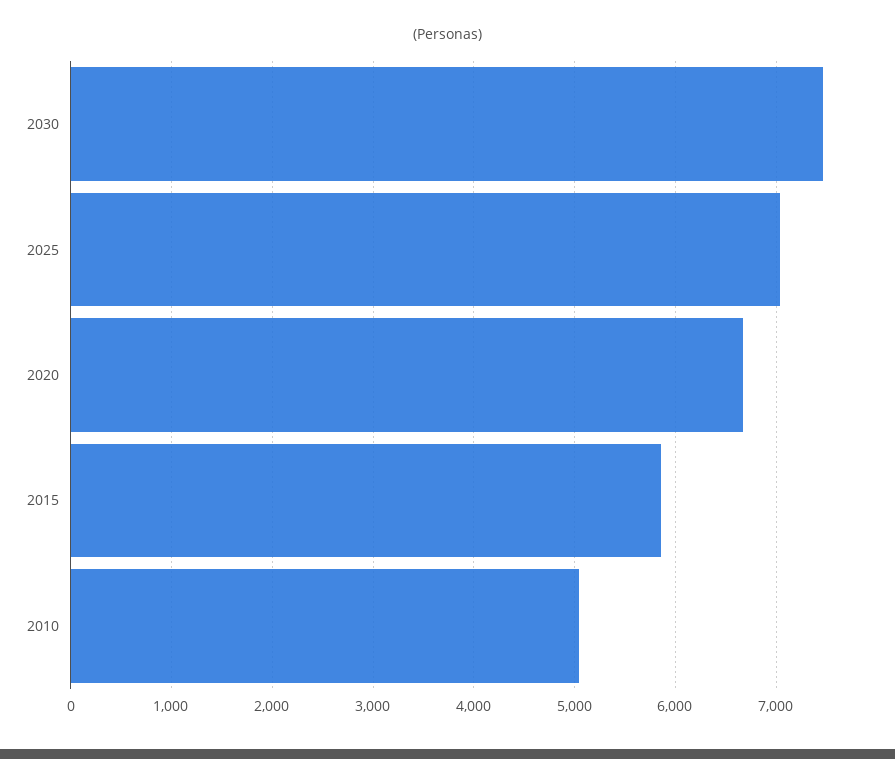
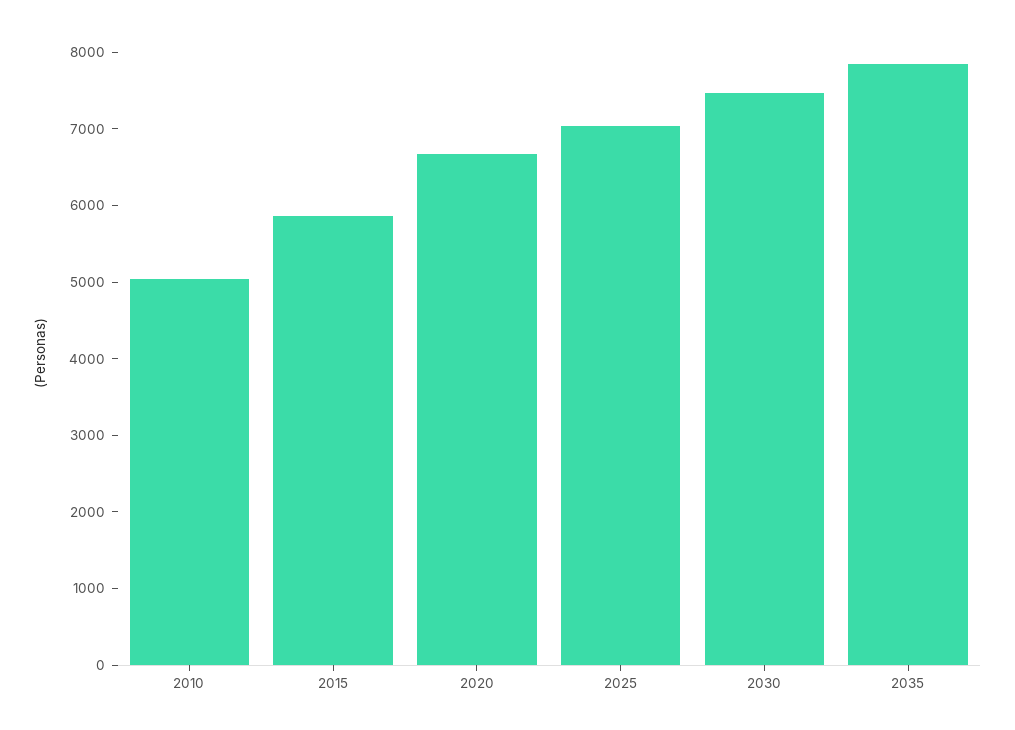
2035: none -> 7800

